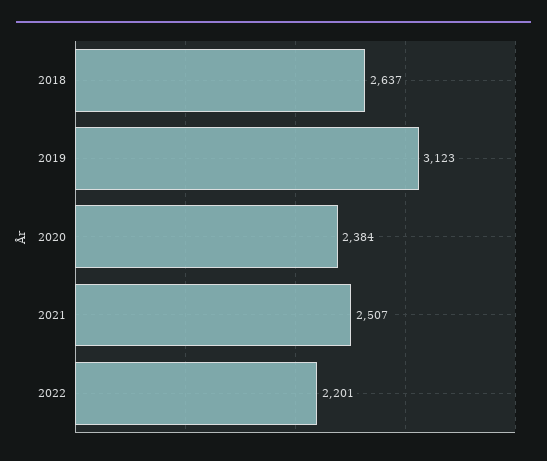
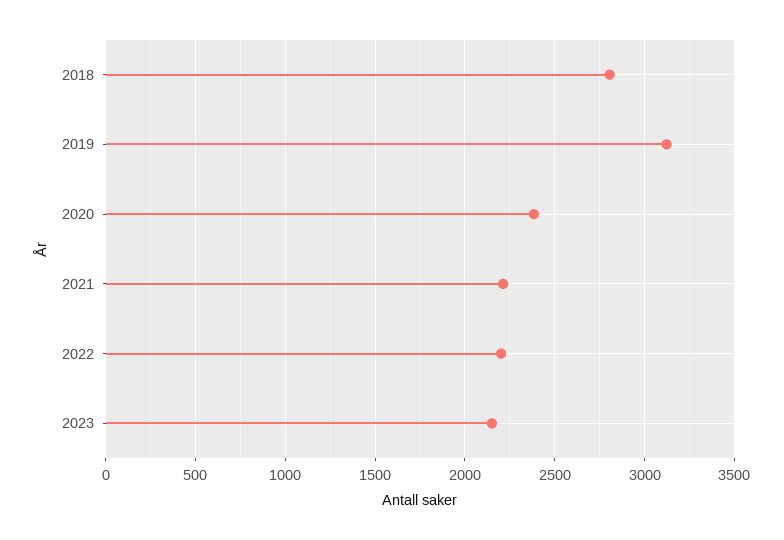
2018: 2637 -> 2800
2021: 2507 -> 2200
2023: none -> 2150

